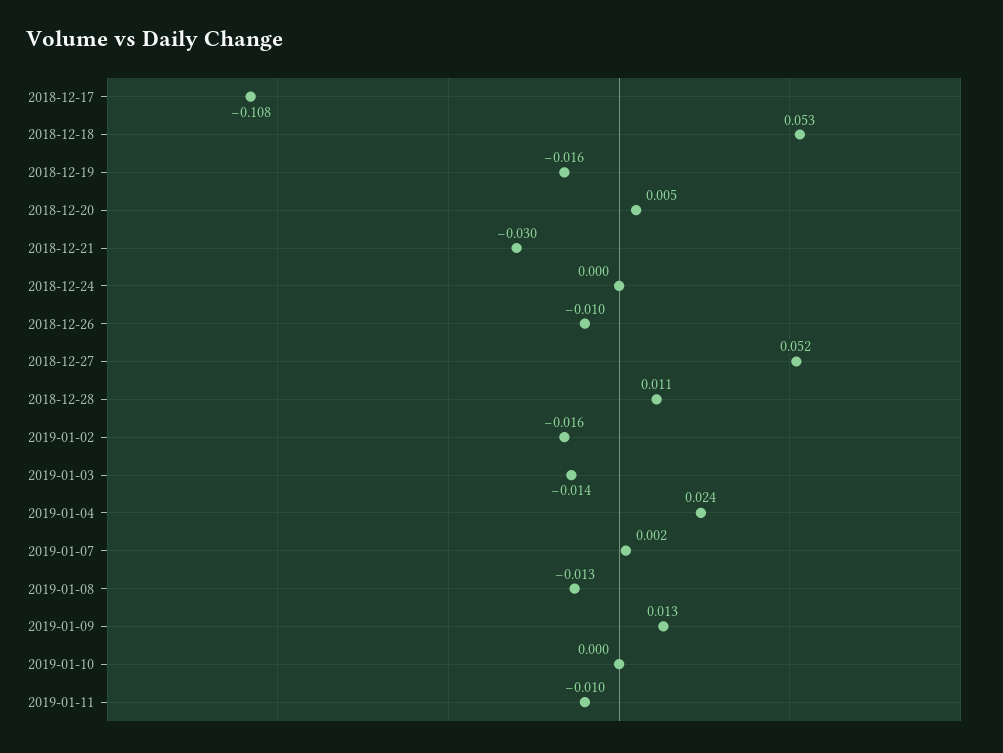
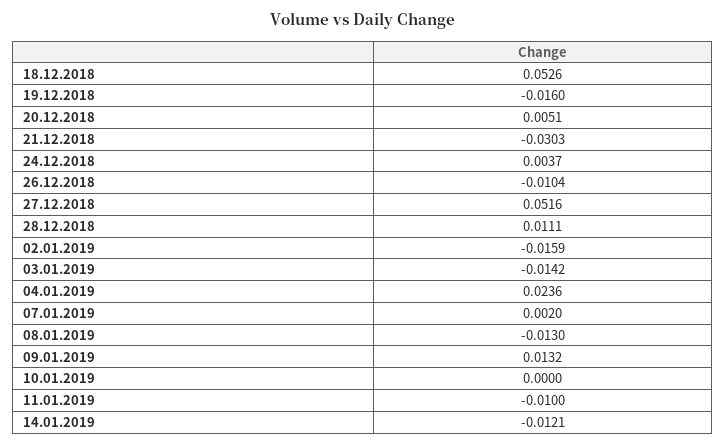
2018-12-17: -0.108 -> none
2018-12-24: 0 -> 0.0037
14.01.2019: none -> -0.0121

